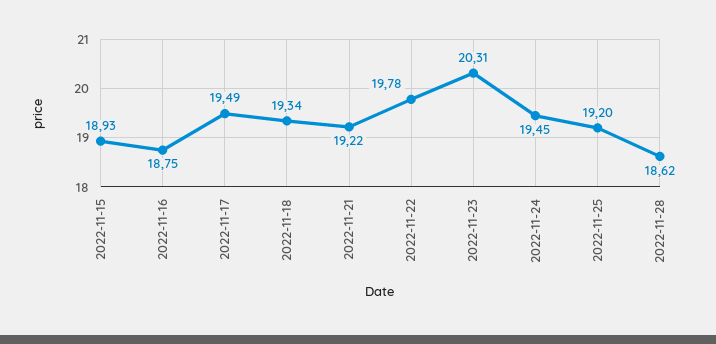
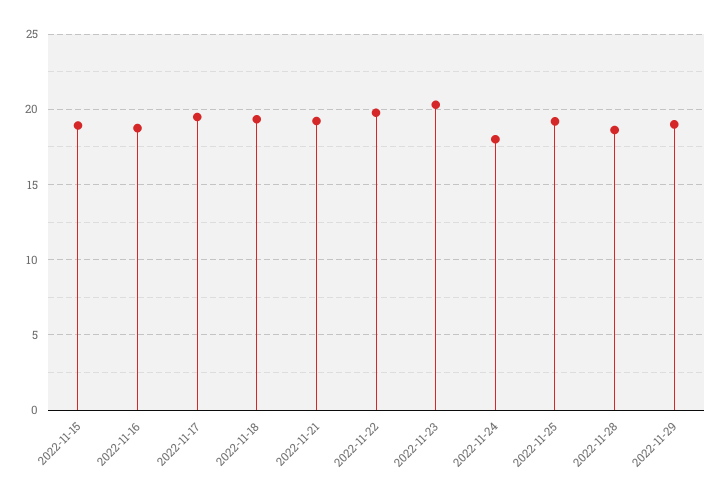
2022-11-24: 19.45 -> 18
2022-11-29: none -> 19

